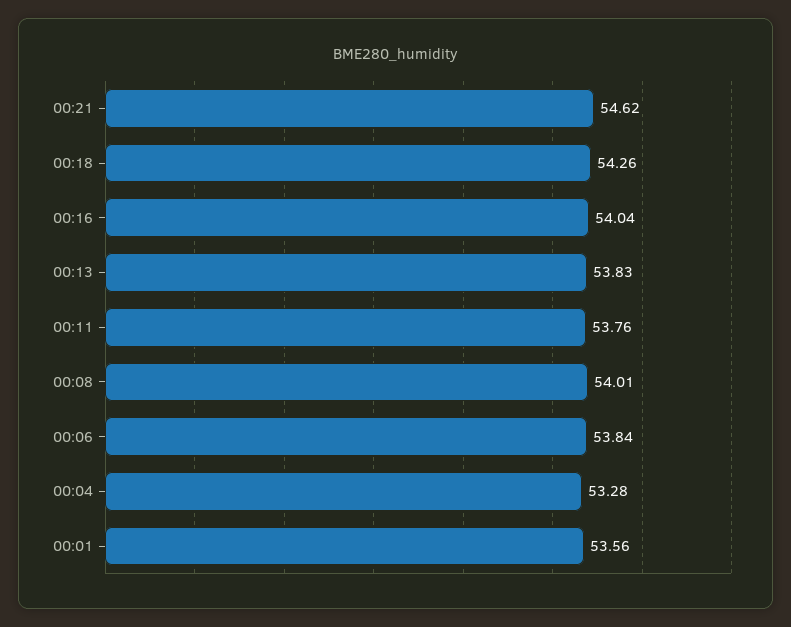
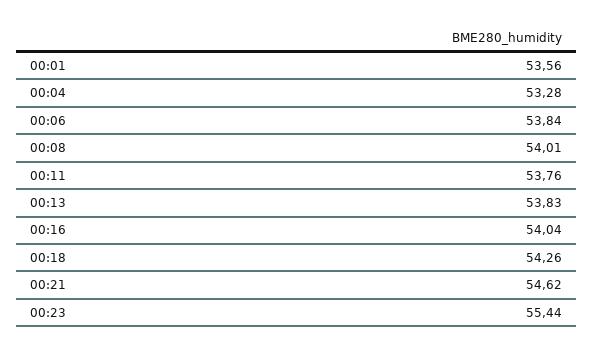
00:23: none -> 55.44

